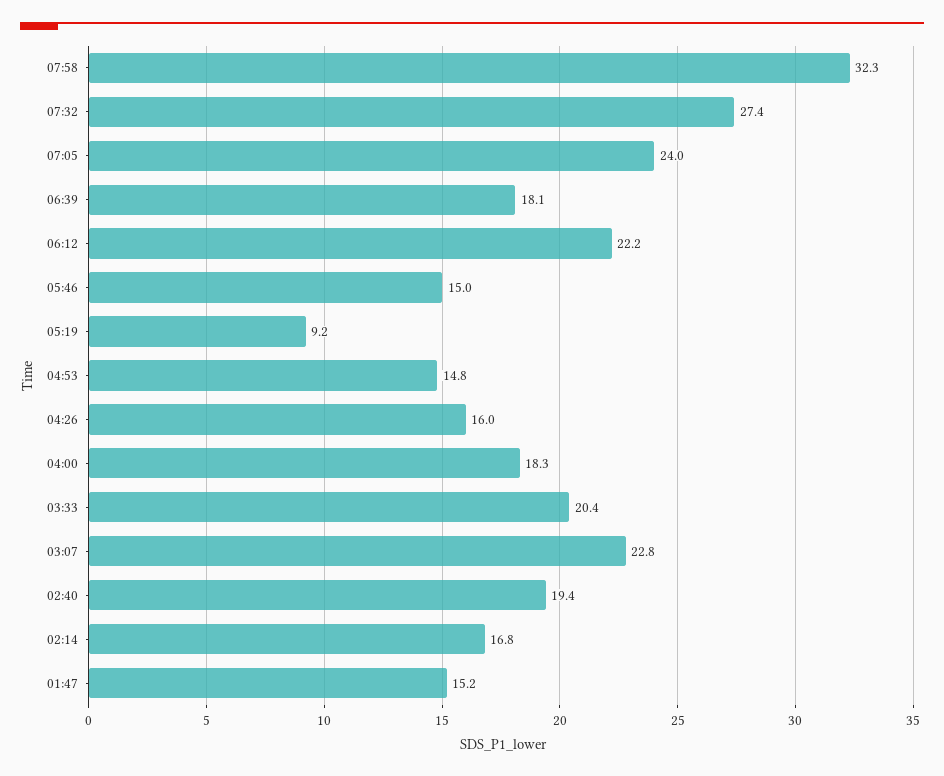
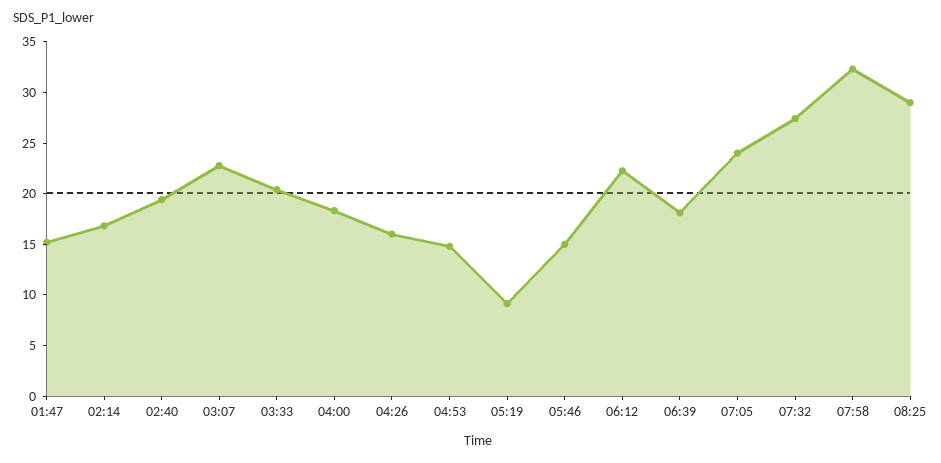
08:25: none -> 29

